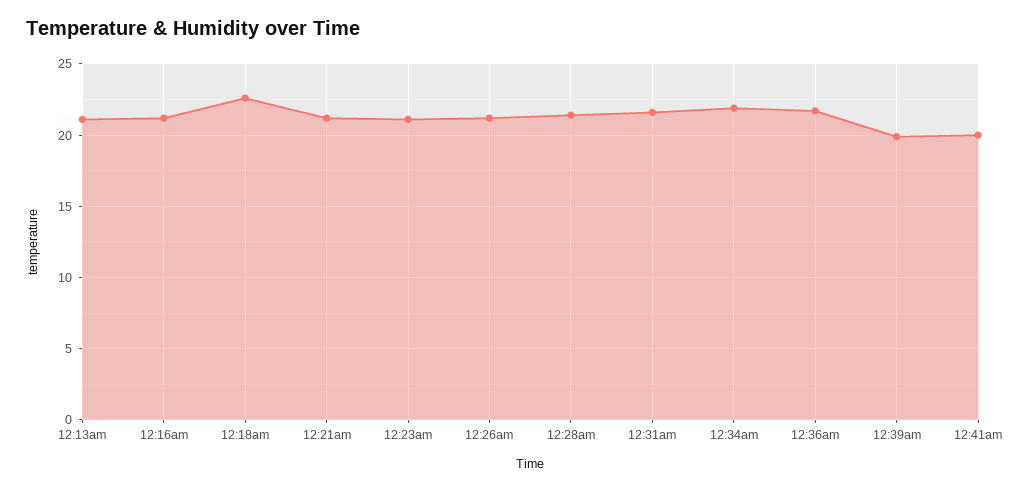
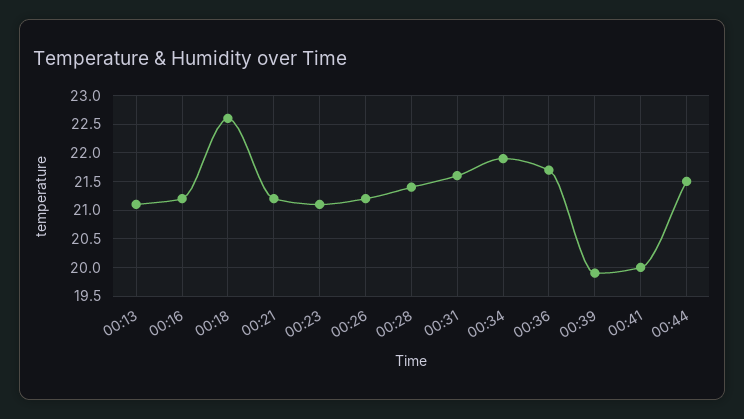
00:44: none -> 21.5

